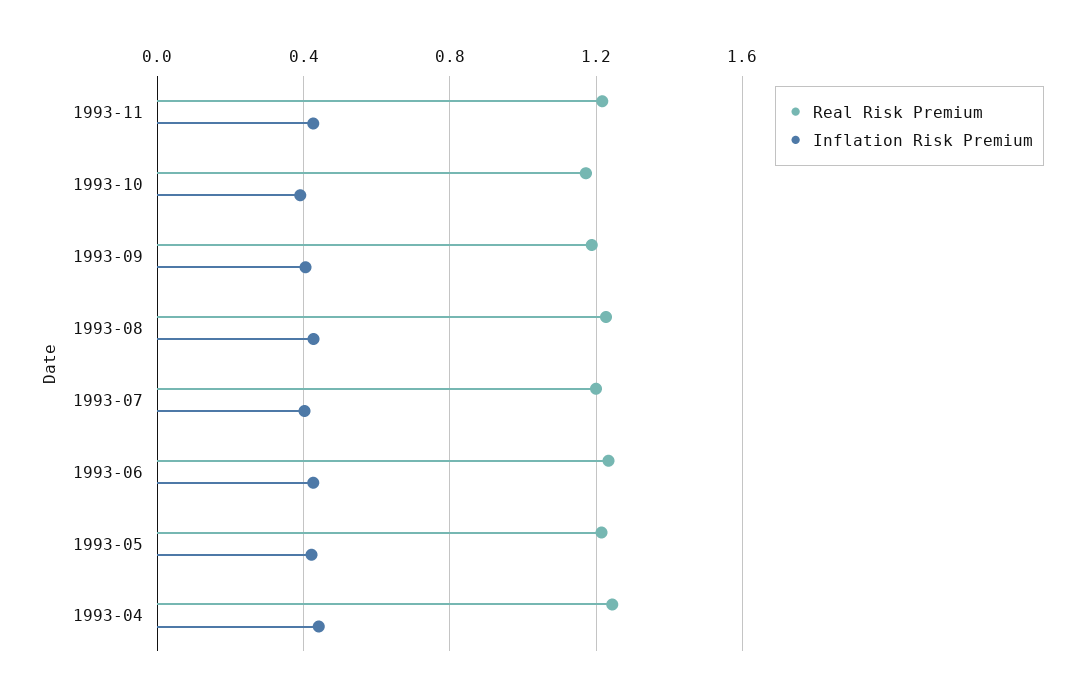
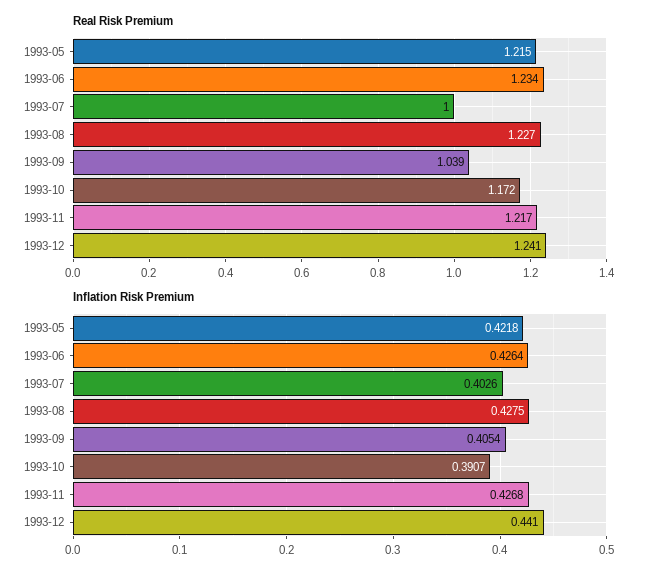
Real Risk Premium, 1993-09: 1.2 -> 1.039
Real Risk Premium, 1993-07: 1.2 -> 1
Real Risk Premium, 1993-04: 1.25 -> none
Inflation Risk Premium, 1993-04: 0.45 -> none
Real Risk Premium, 1993-12: none -> 1.241
Inflation Risk Premium, 1993-12: none -> 0.441

